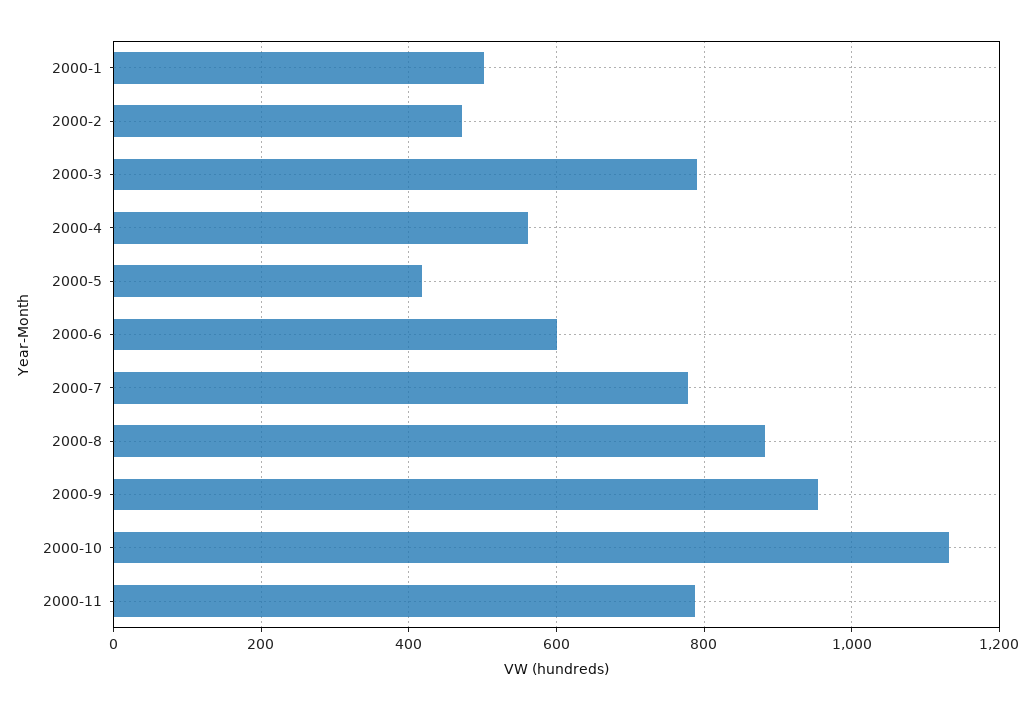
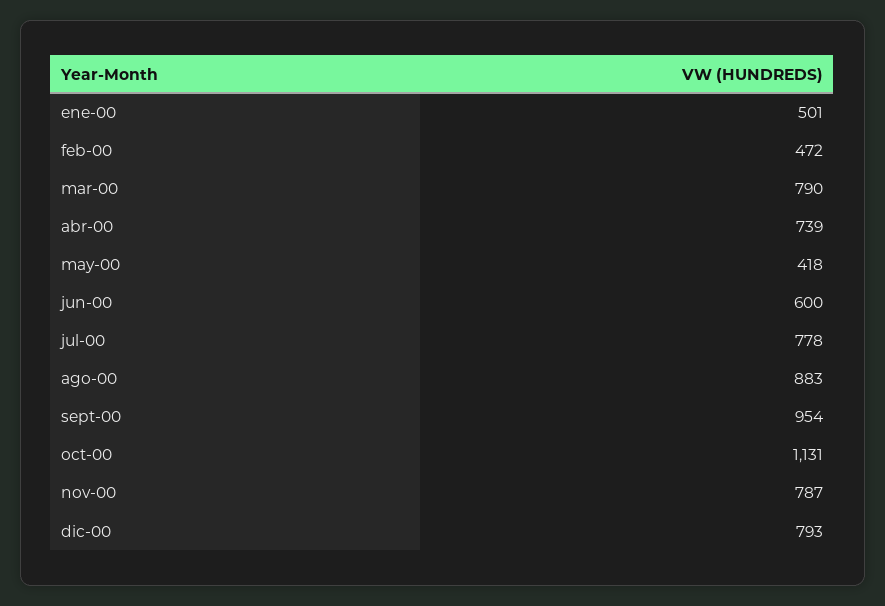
2000-4: 560 -> 739
dic-00: none -> 793

